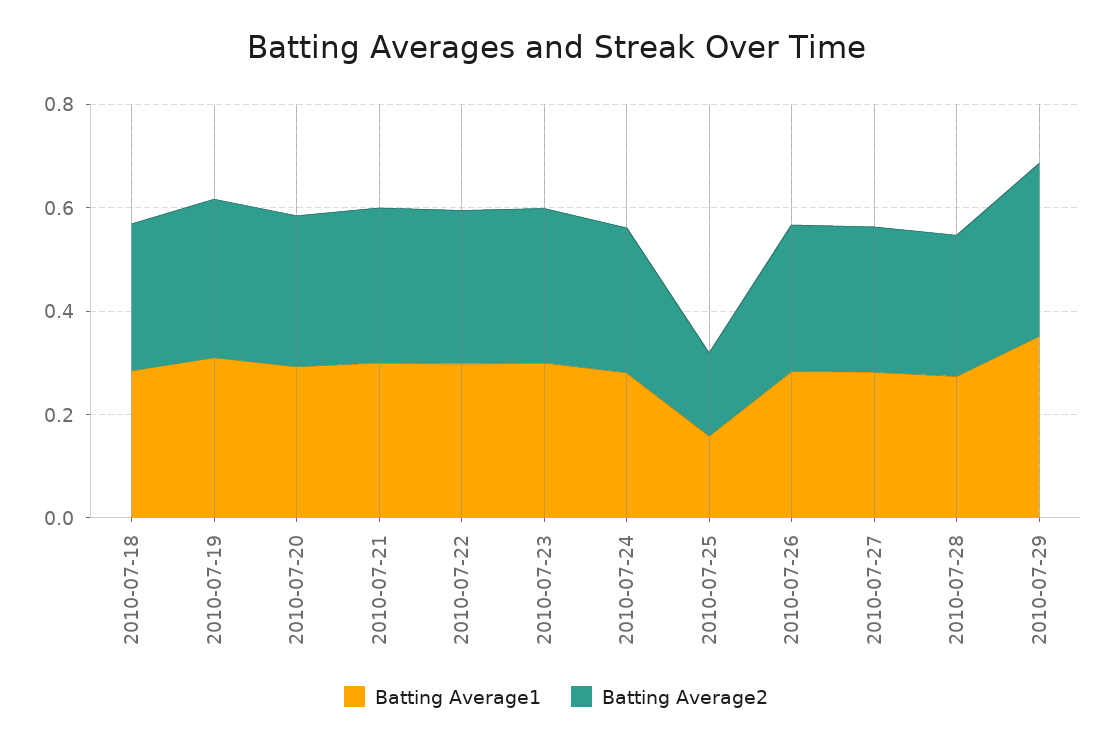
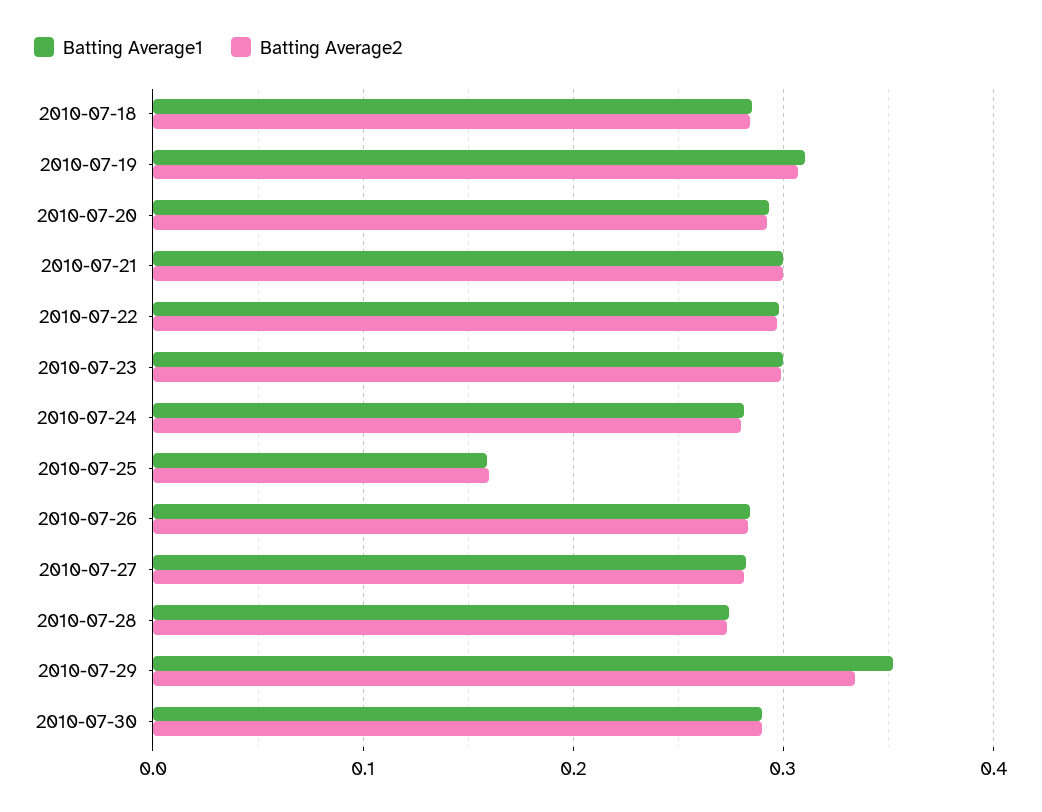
Batting Average1, 2010-07-30: none -> 0.29
Batting Average2, 2010-07-30: none -> 0.29

